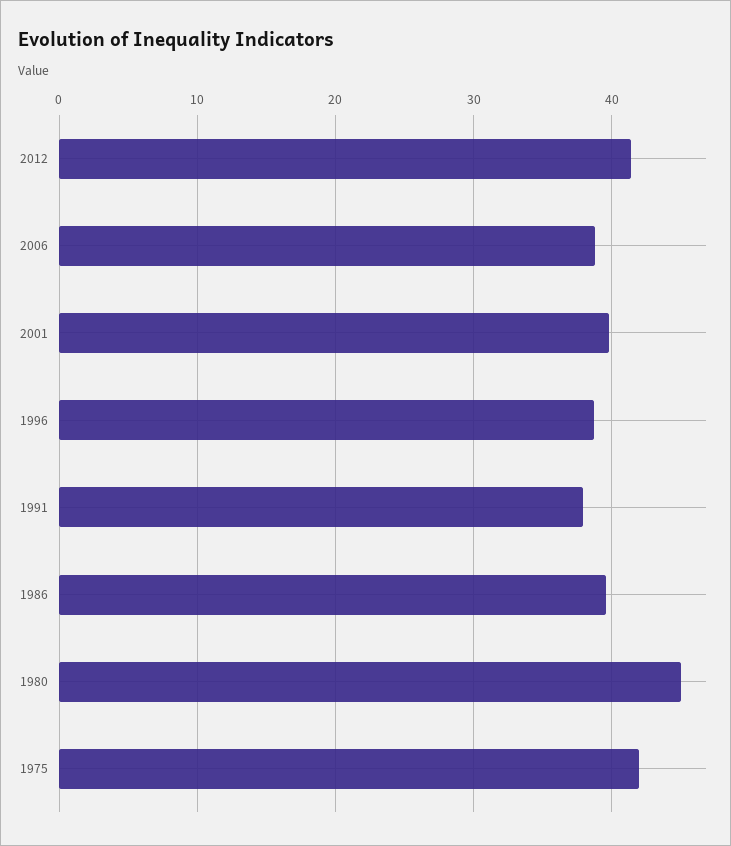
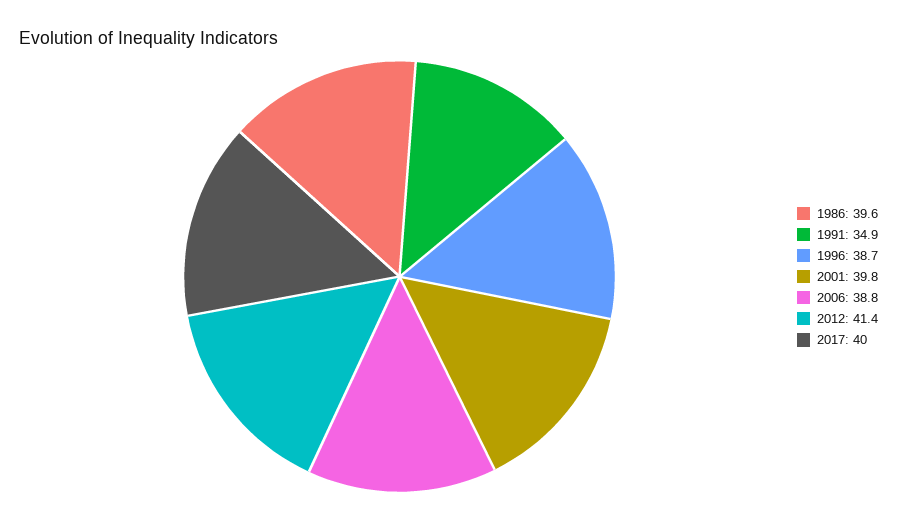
1991: 38 -> 34.9
1980: 45 -> none
1975: 42 -> none
2017: none -> 40

